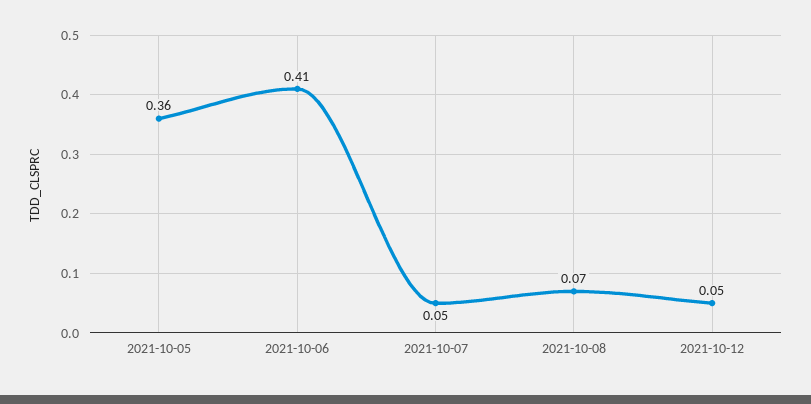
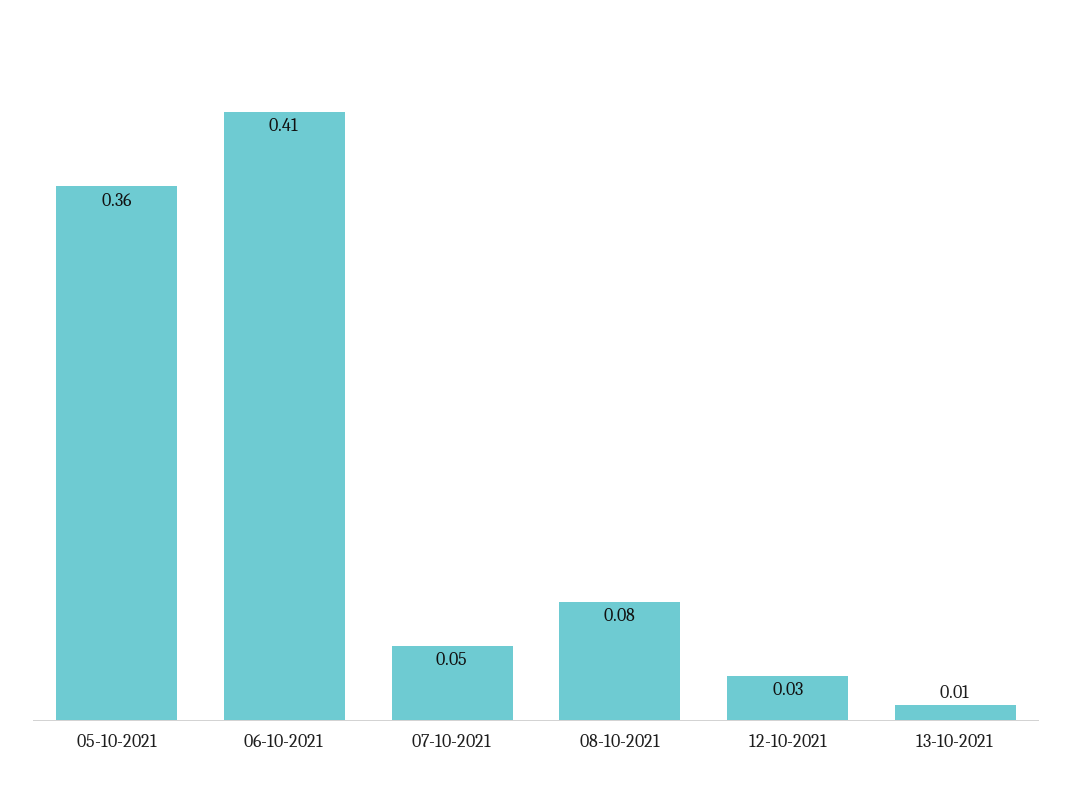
2021-10-08: 0.07 -> 0.08
2021-10-12: 0.05 -> 0.03
13-10-2021: none -> 0.01

